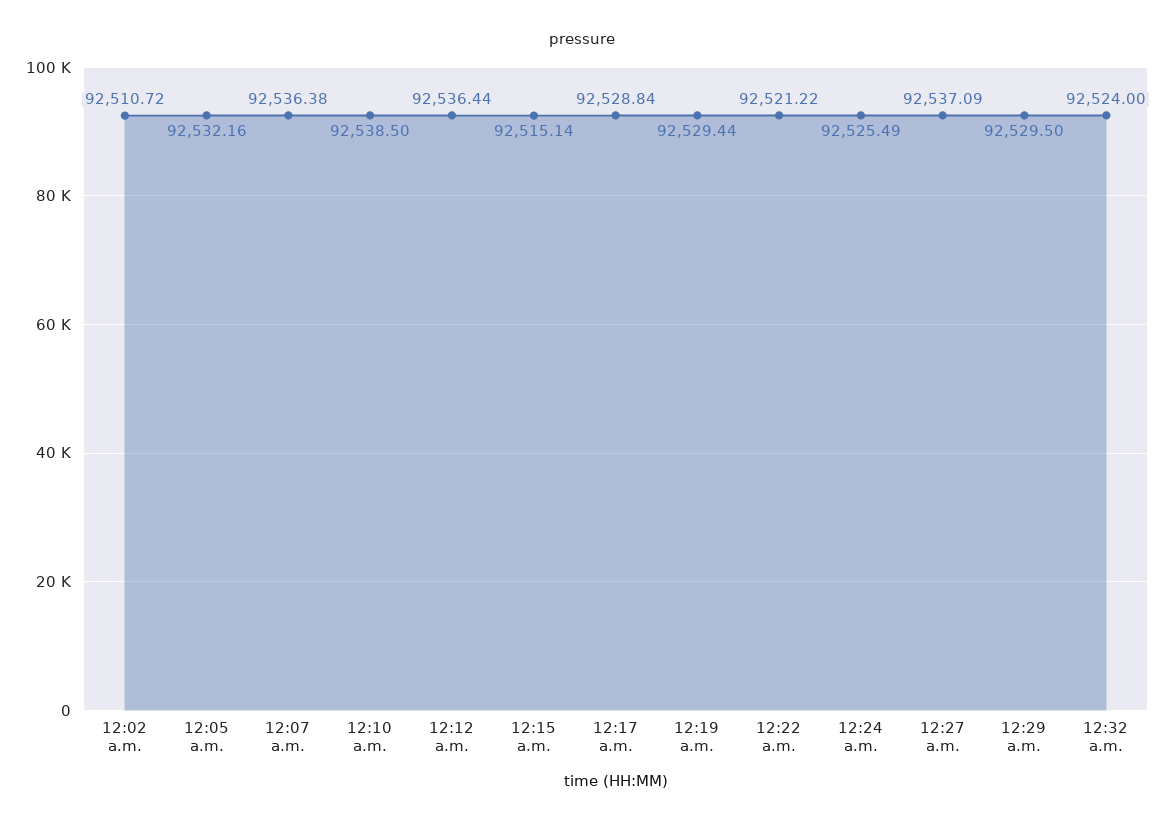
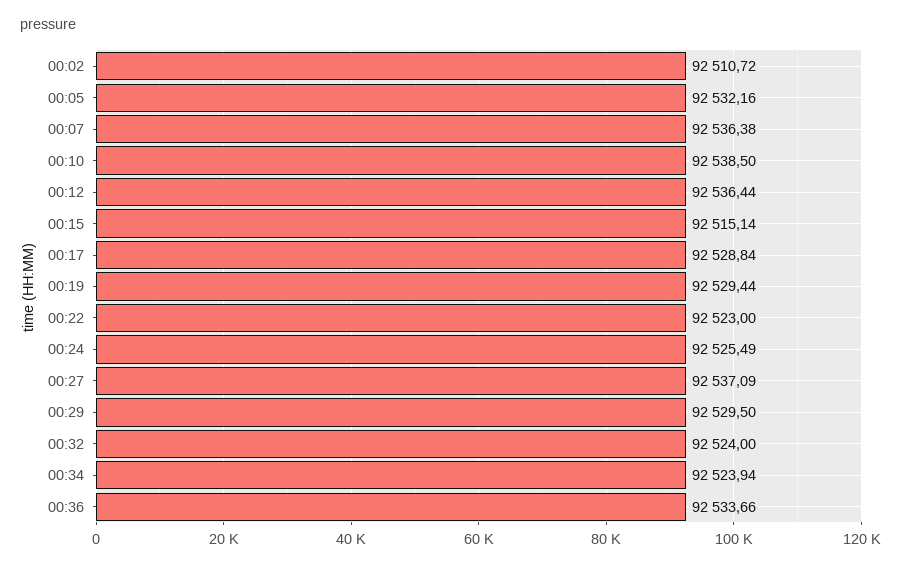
12:22 a.m.: 92521.22 -> 92523
00:34: none -> 92523.94
00:36: none -> 92533.66

